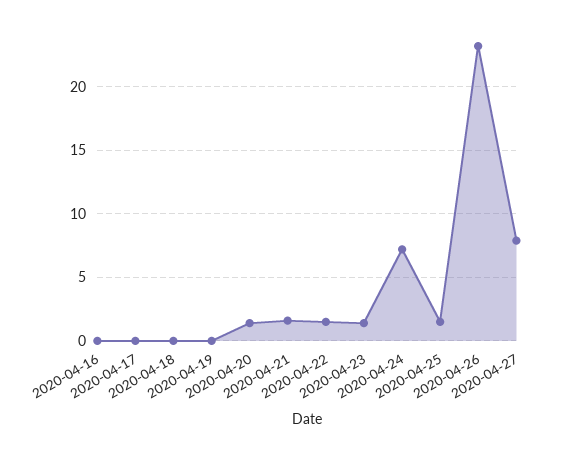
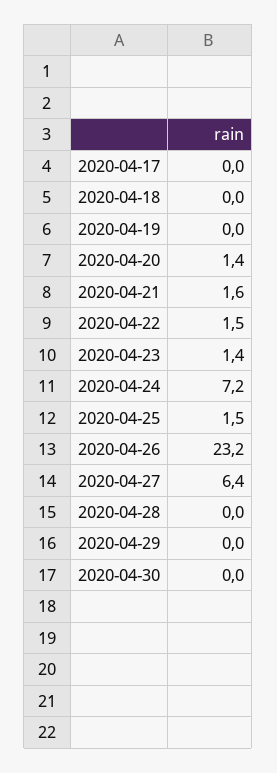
2020-04-16: 0 -> none
2020-04-27: 8 -> 6.4
2020-04-28: none -> 0
2020-04-29: none -> 0
2020-04-30: none -> 0

